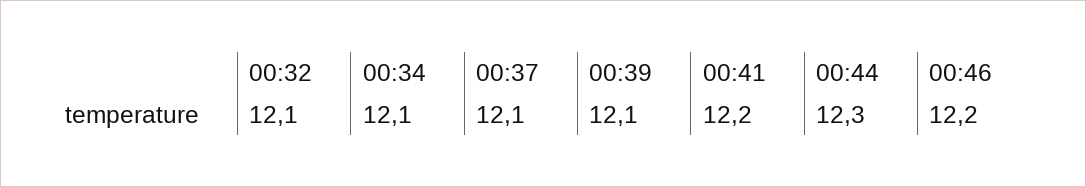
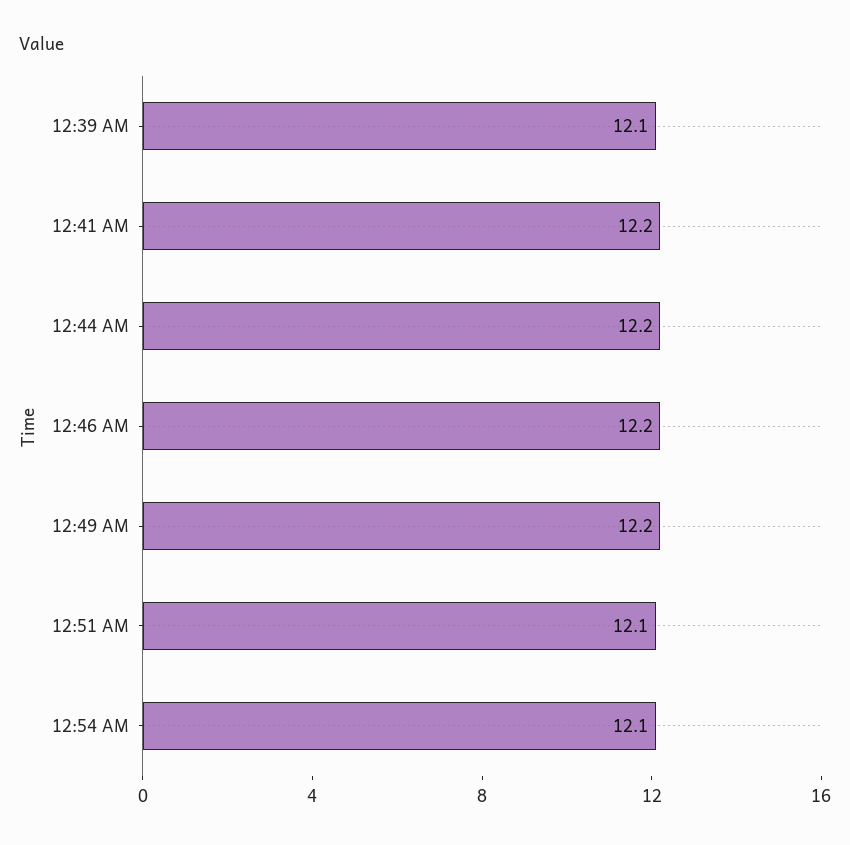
00:32: 12.1 -> none
00:34: 12.1 -> none
00:37: 12.1 -> none
00:44: 12.3 -> 12.2
12:49 AM: none -> 12.2
12:51 AM: none -> 12.1
12:54 AM: none -> 12.1

